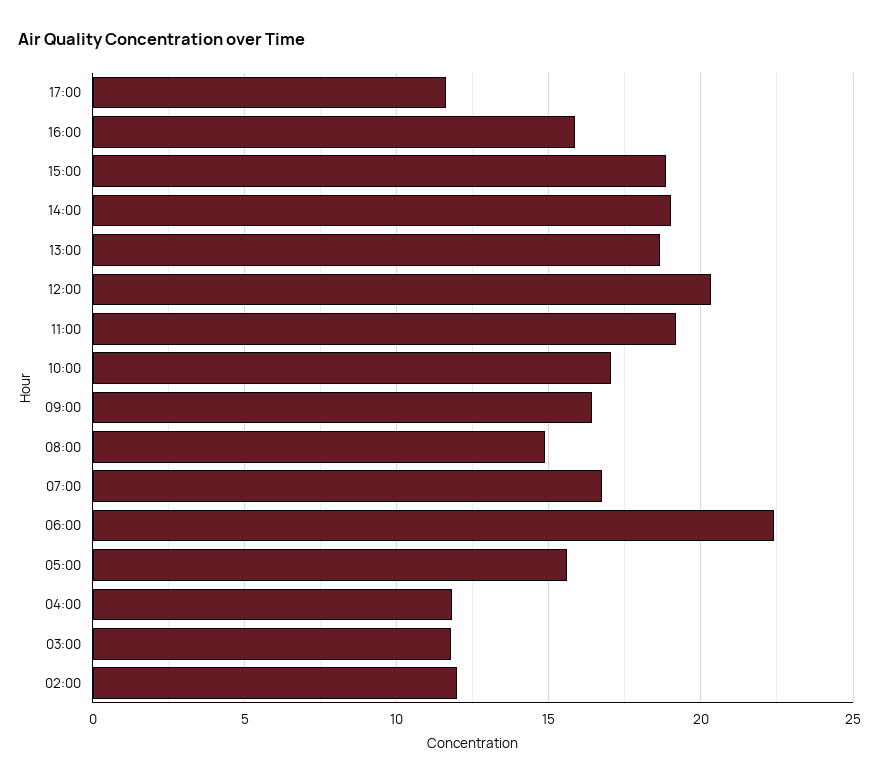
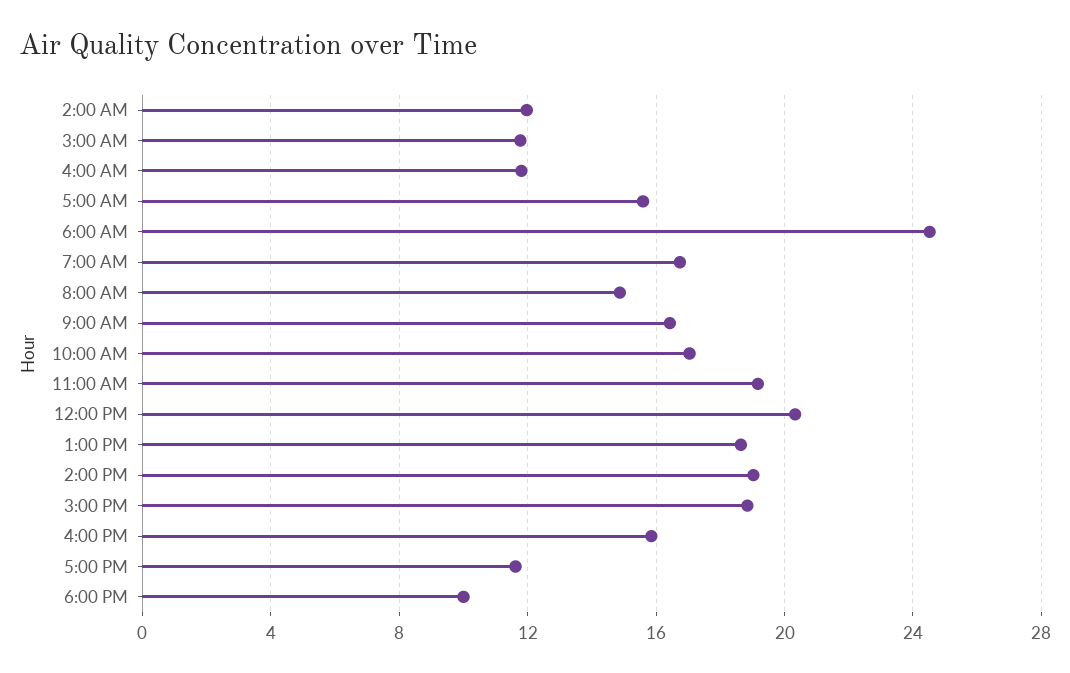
06:00: 22.5 -> 24.5
6:00 PM: none -> 10

